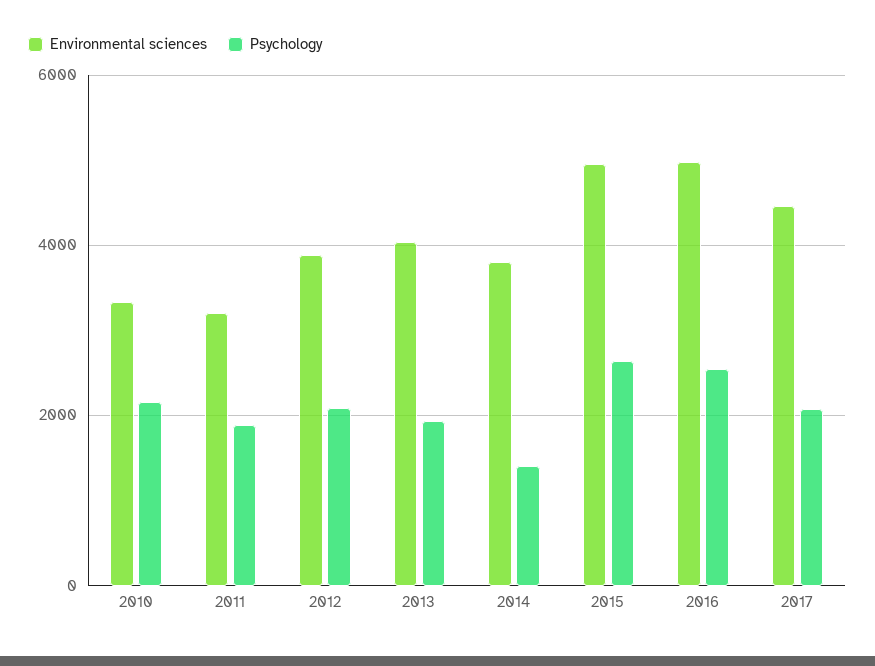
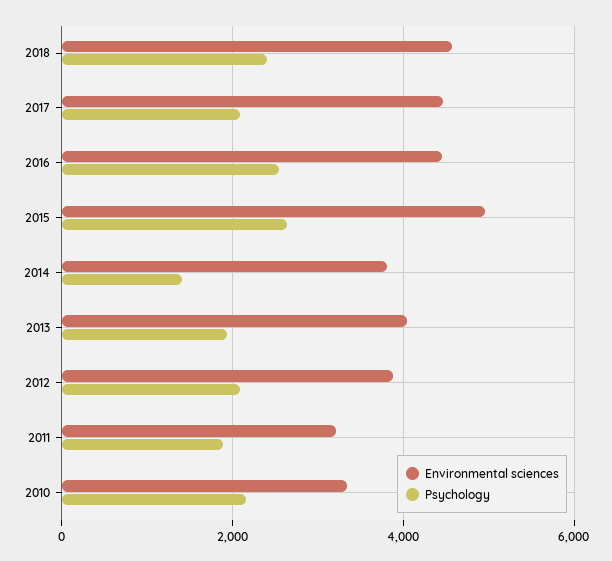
Environmental sciences, 2016: 5000 -> 4400
Environmental sciences, 2018: none -> 4600
Psychology, 2018: none -> 2400

